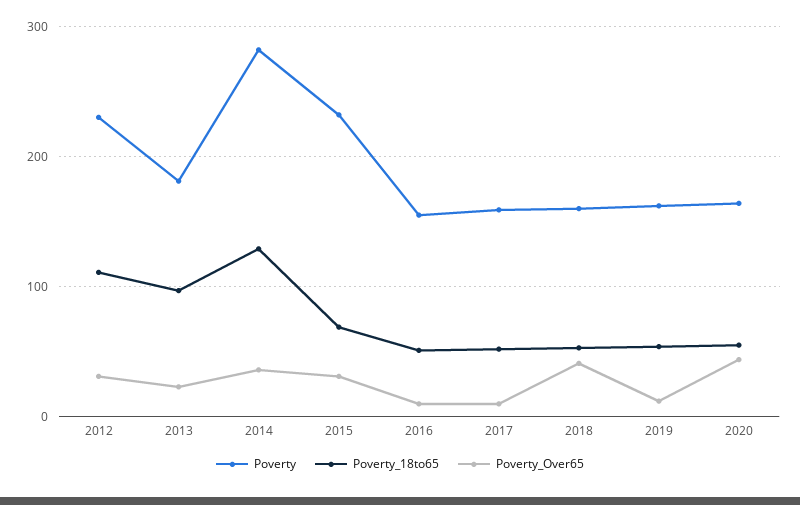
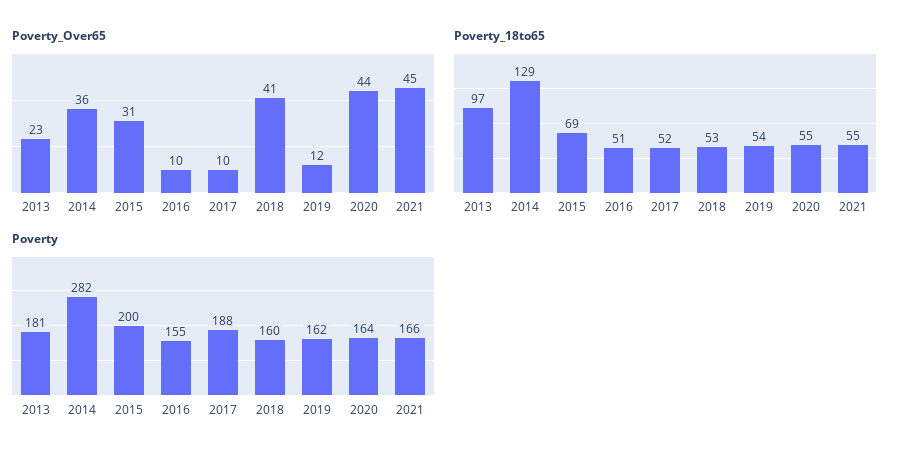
Poverty, 2012: 230 -> none
Poverty_18to65, 2012: 110 -> none
Poverty_Over65, 2012: 30 -> none
Poverty, 2015: 230 -> 200
Poverty, 2017: 160 -> 188
Poverty_Over65, 2021: none -> 45
Poverty_18to65, 2021: none -> 55
Poverty, 2021: none -> 166

